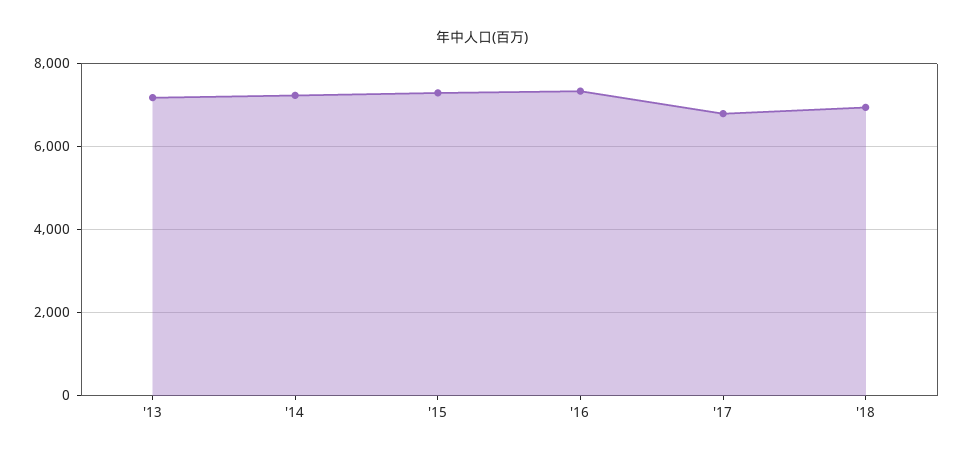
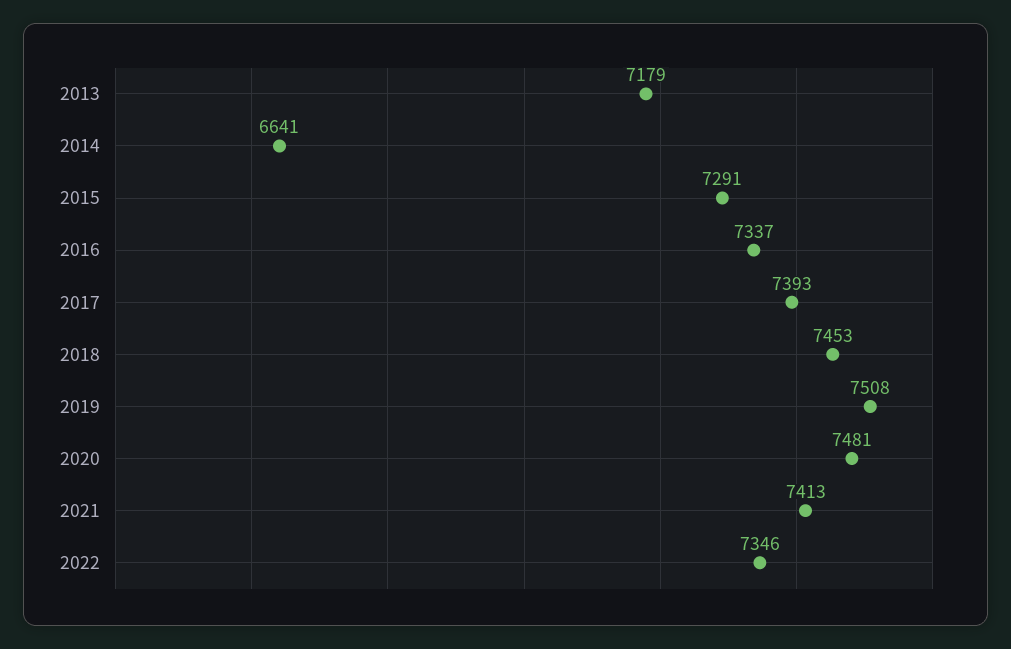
'14: 7200 -> 6641
'17: 6800 -> 7393
'18: 7000 -> 7453
2019: none -> 7508
2020: none -> 7481
2021: none -> 7413
2022: none -> 7346

